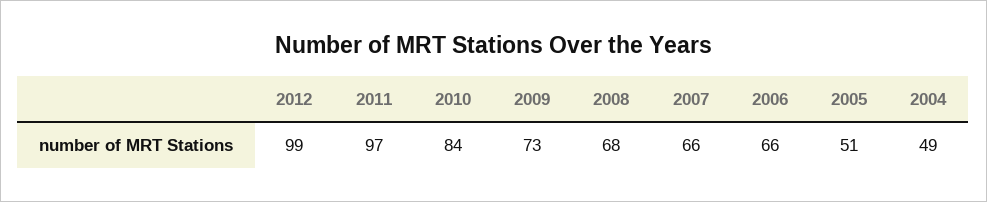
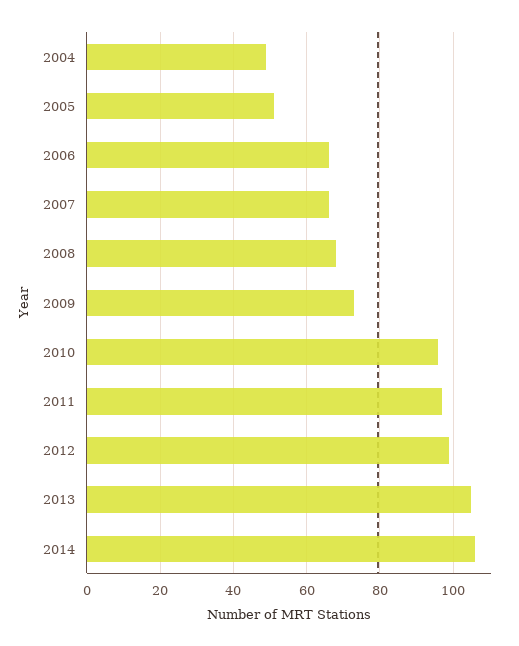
2010: 84 -> 95
2013: none -> 105
2014: none -> 105

